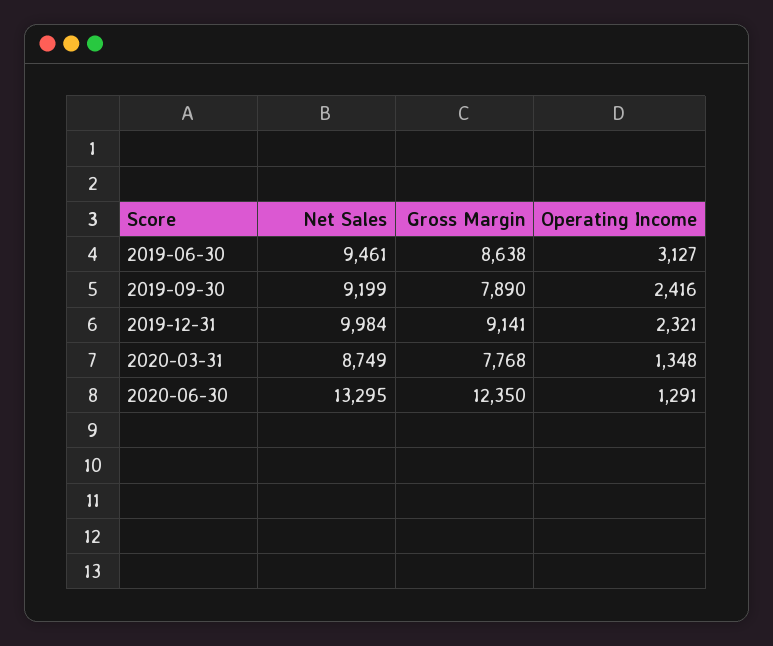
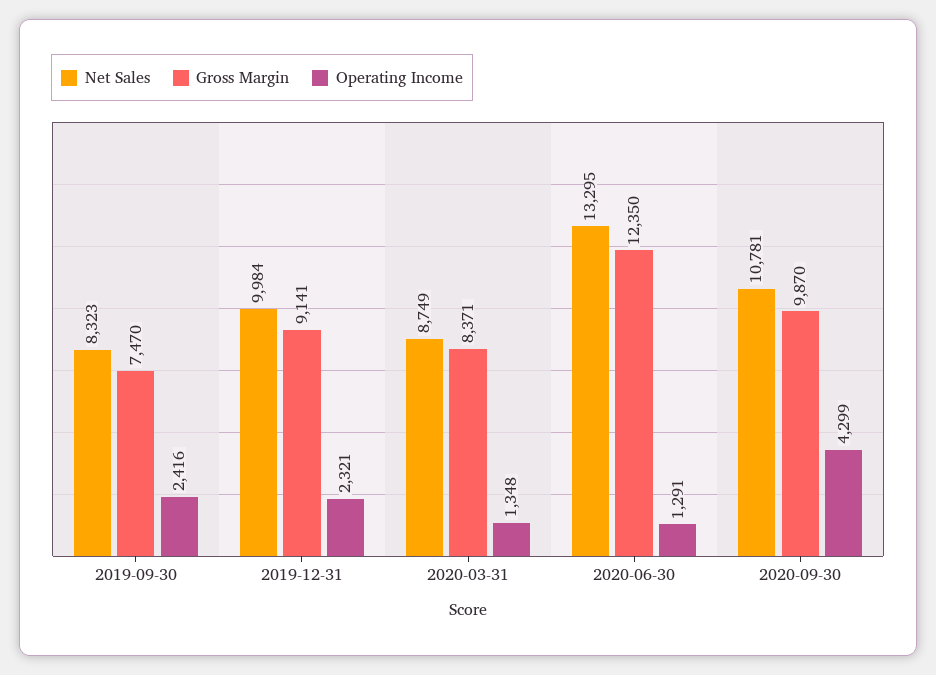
Net Sales, 2019-06-30: 9461 -> none
Gross Margin, 2019-06-30: 8638 -> none
Operating Income, 2019-06-30: 3127 -> none
Net Sales, 2019-09-30: 9199 -> 8323
Gross Margin, 2019-09-30: 7890 -> 7470
Gross Margin, 2020-03-31: 7768 -> 8371
Net Sales, 2020-09-30: none -> 10781
Gross Margin, 2020-09-30: none -> 9870
Operating Income, 2020-09-30: none -> 4299

